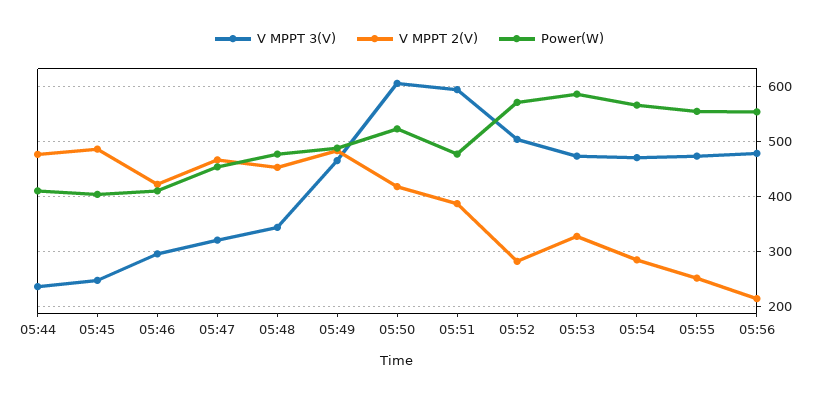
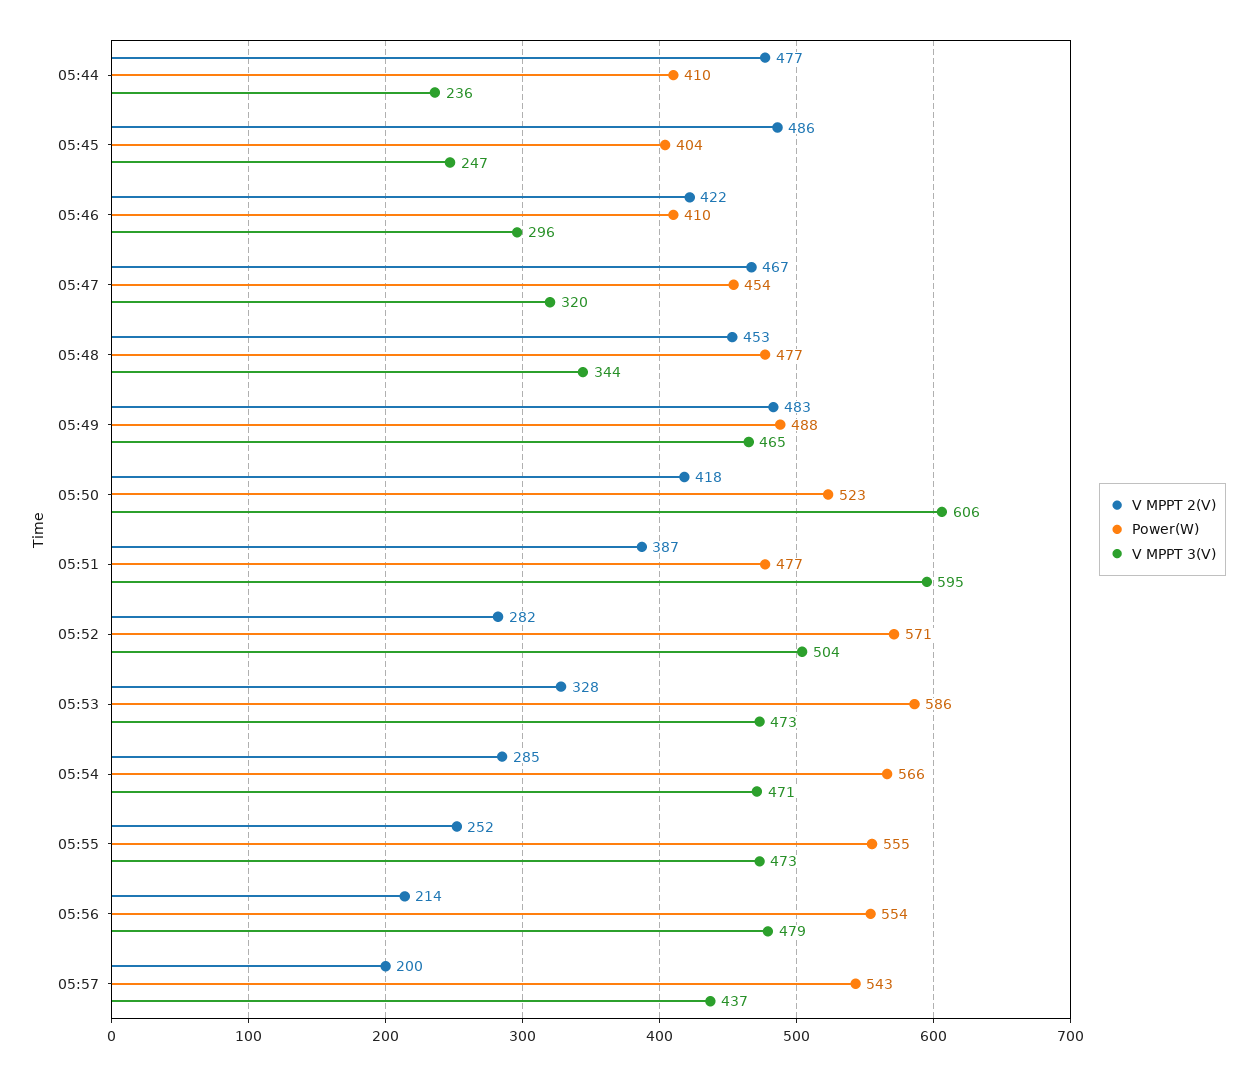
V MPPT 2(V), 05:57: none -> 200
Power(W), 05:57: none -> 543
V MPPT 3(V), 05:57: none -> 437

